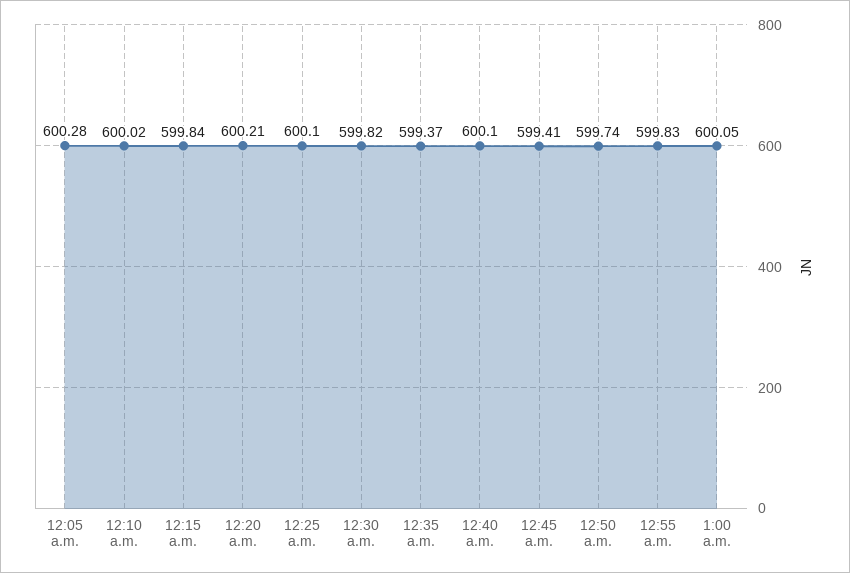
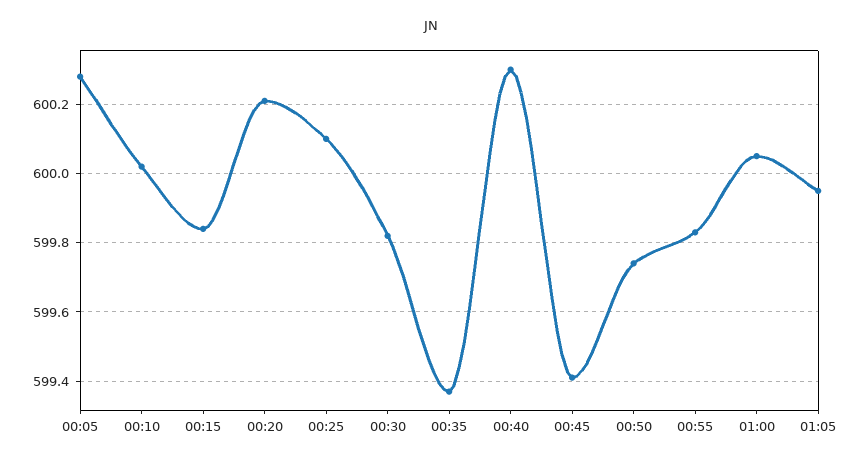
12:40 a.m.: 600.1 -> 600.3
01:05: none -> 599.95

